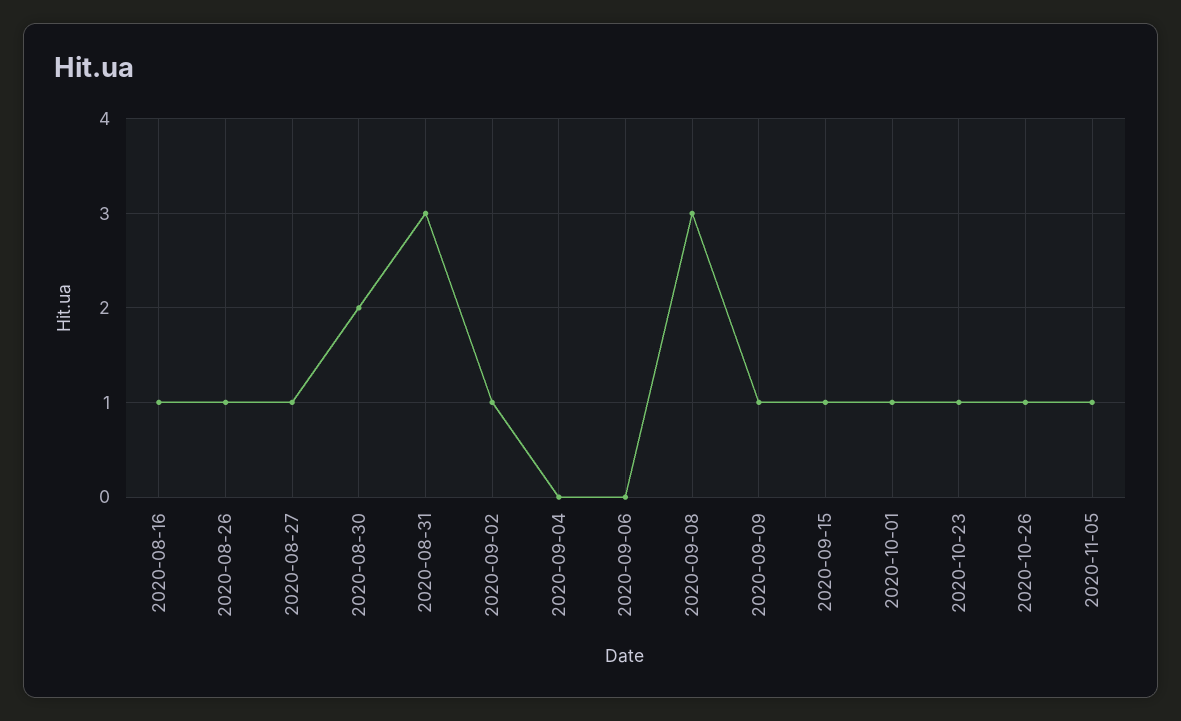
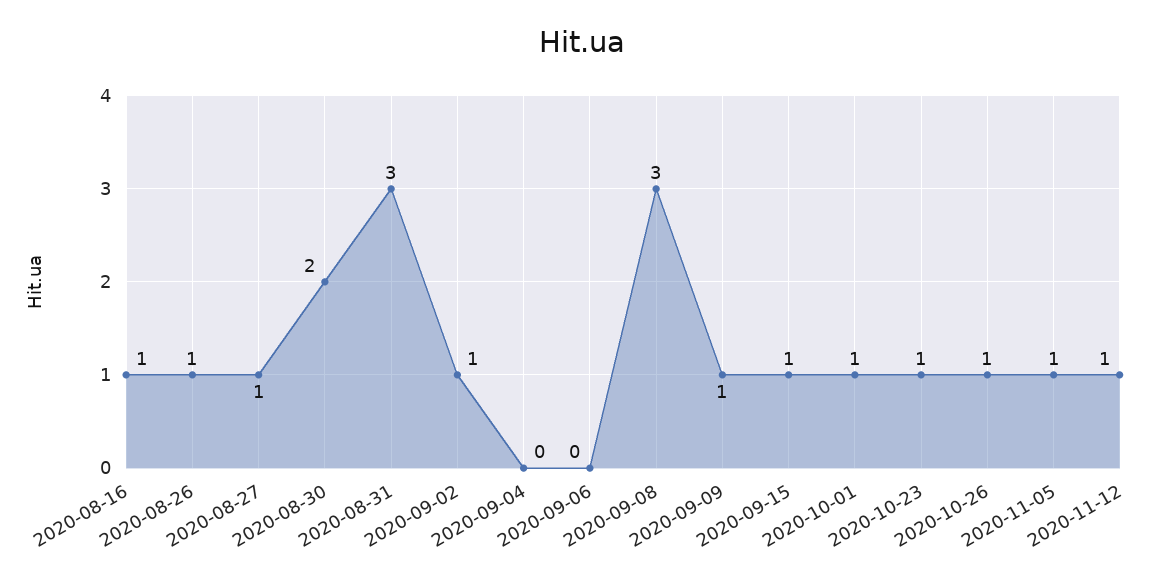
2020-11-12: none -> 1

